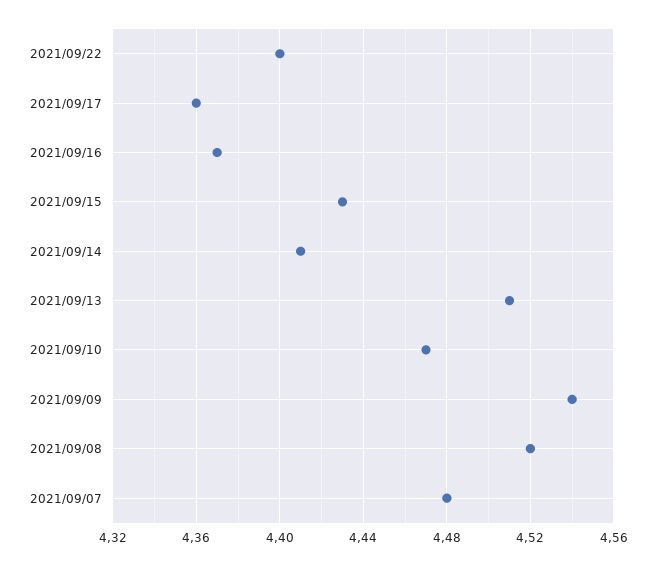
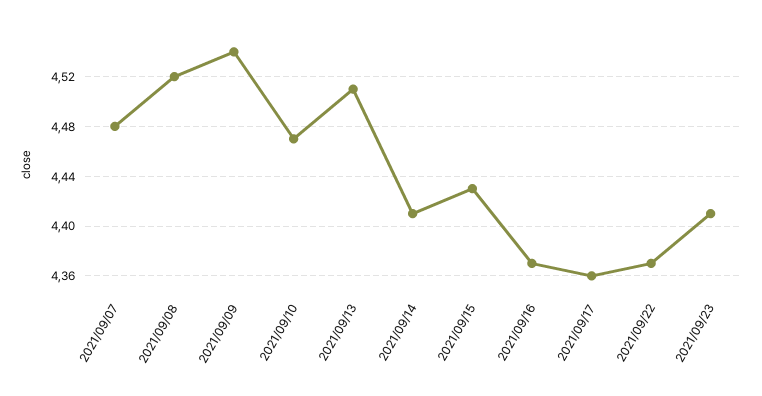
2021/09/22: 4.4 -> 4.37
2021/09/23: none -> 4.41

